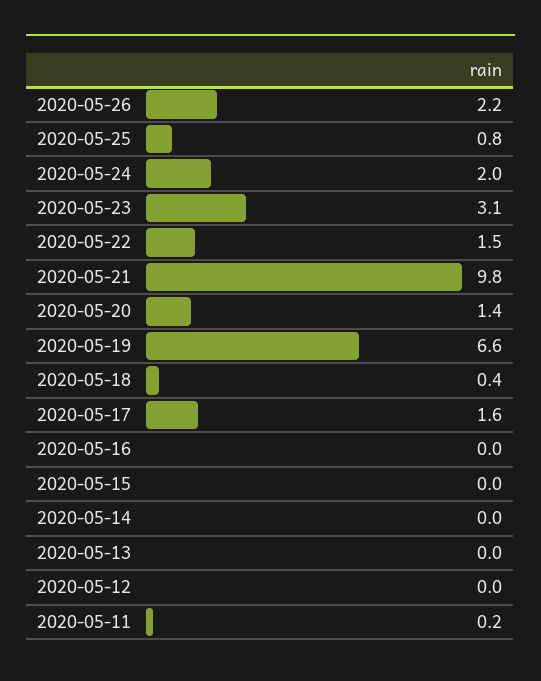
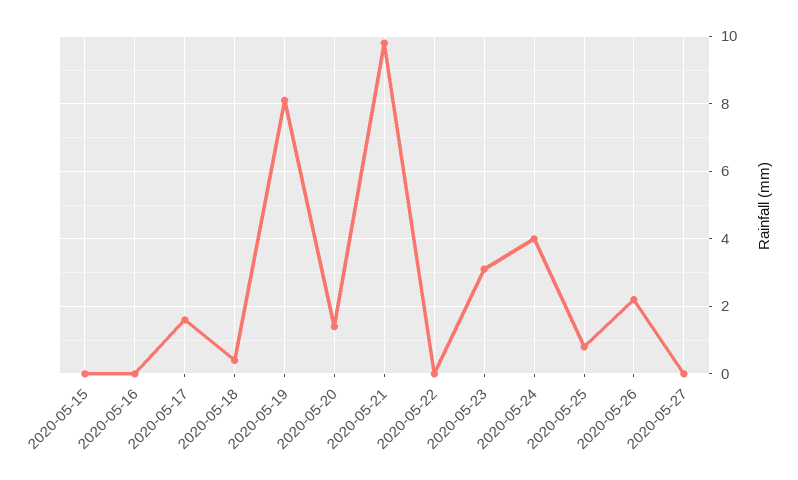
2020-05-24: 2 -> 4
2020-05-22: 1.5 -> 0
2020-05-19: 6.6 -> 8
2020-05-14: 0 -> none
2020-05-13: 0 -> none
2020-05-12: 0 -> none
2020-05-11: 0.2 -> none
2020-05-27: none -> 0

